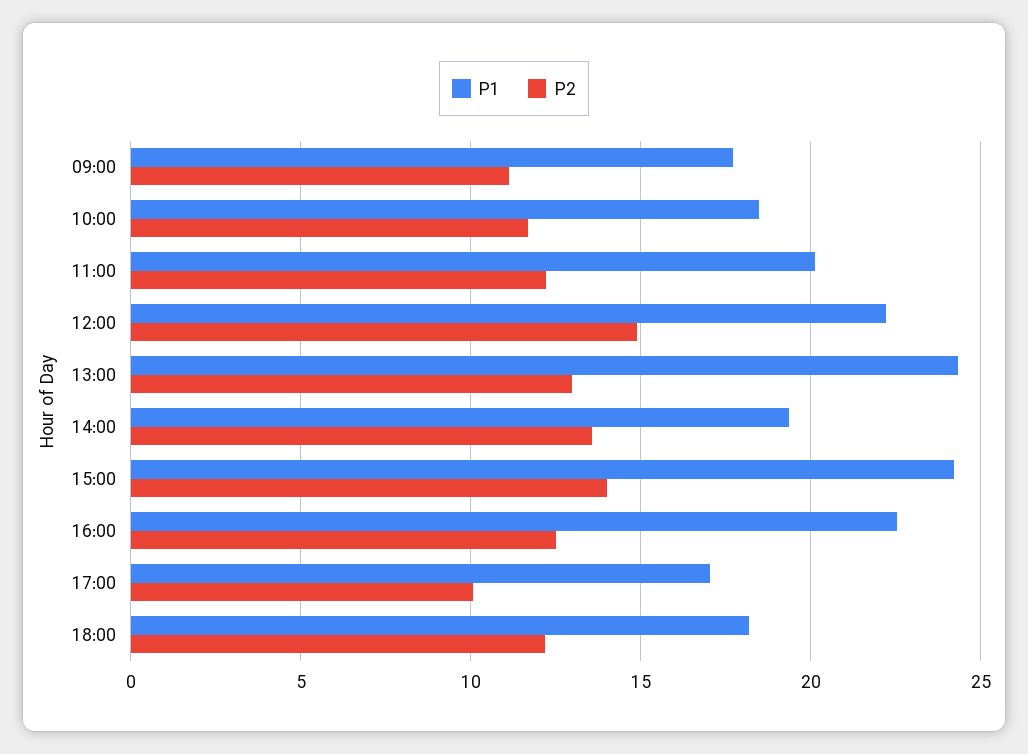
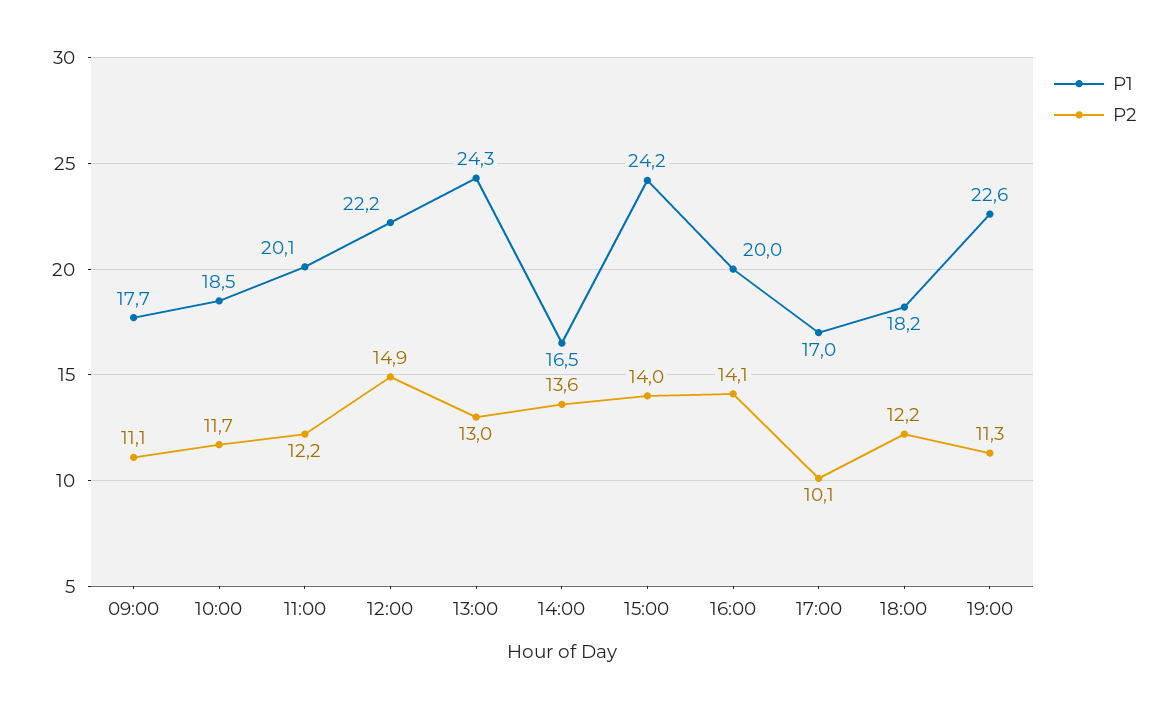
P1, 14:00: 19.5 -> 16.5
P1, 16:00: 22.5 -> 20
P2, 16:00: 12.5 -> 14.1
P1, 19:00: none -> 22.6
P2, 19:00: none -> 11.3

